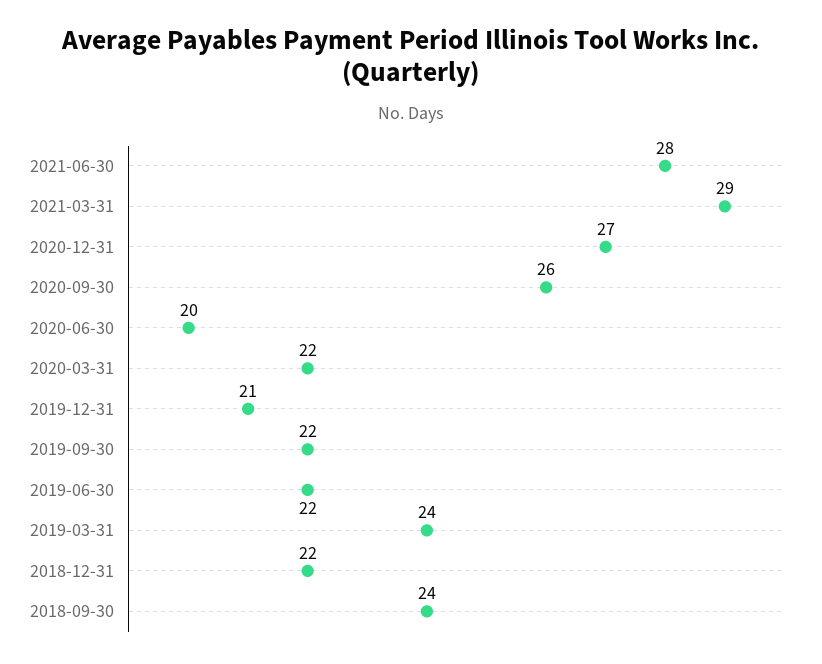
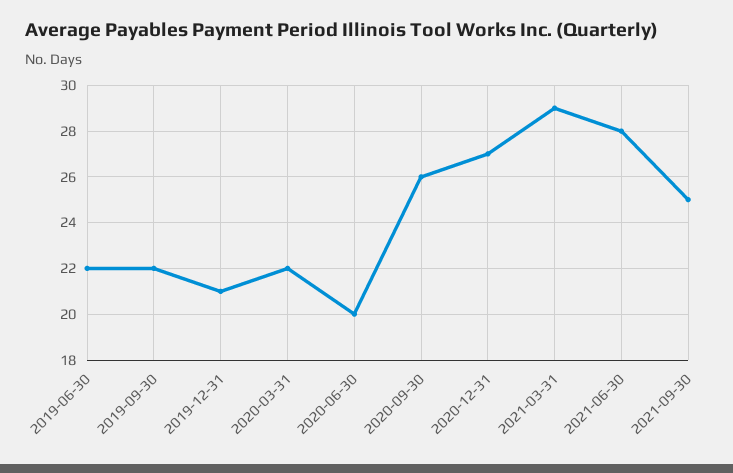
2019-03-31: 24 -> none
2018-12-31: 22 -> none
2018-09-30: 24 -> none
2021-09-30: none -> 25

